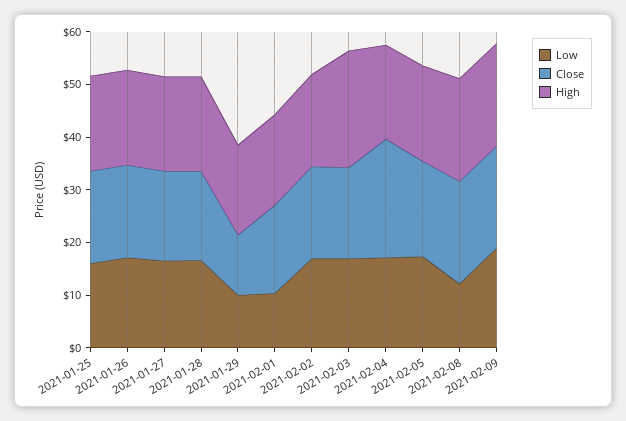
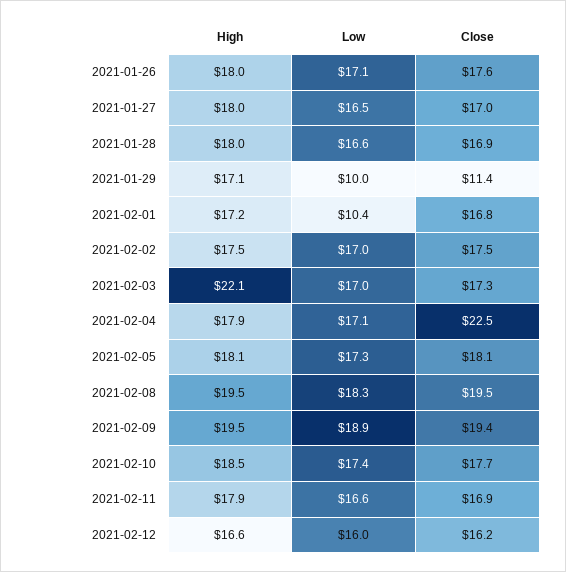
Low, 2021-01-25: 16 -> none
Close, 2021-01-25: 18 -> none
High, 2021-01-25: 18 -> none
Low, 2021-02-08: 12 -> 18.3
High, 2021-02-10: none -> 18.5
Low, 2021-02-10: none -> 17.4
Close, 2021-02-10: none -> 17.7
High, 2021-02-11: none -> 17.9
Low, 2021-02-11: none -> 16.6
Close, 2021-02-11: none -> 16.9
High, 2021-02-12: none -> 16.6
Low, 2021-02-12: none -> 16
Close, 2021-02-12: none -> 16.2

